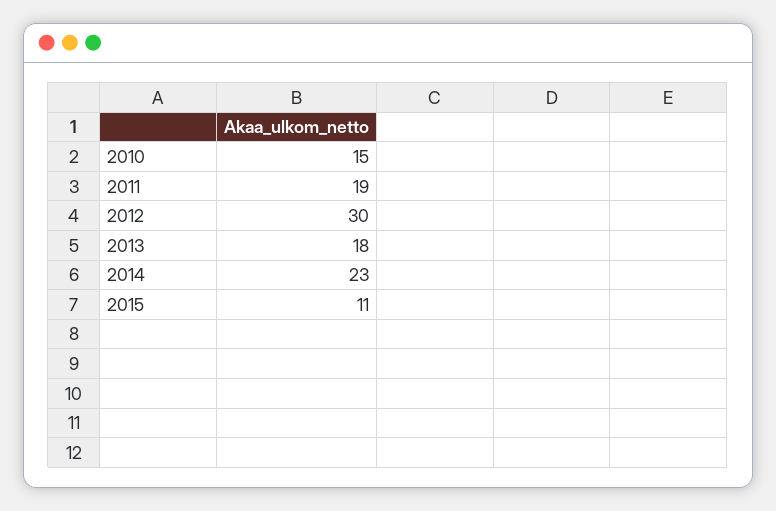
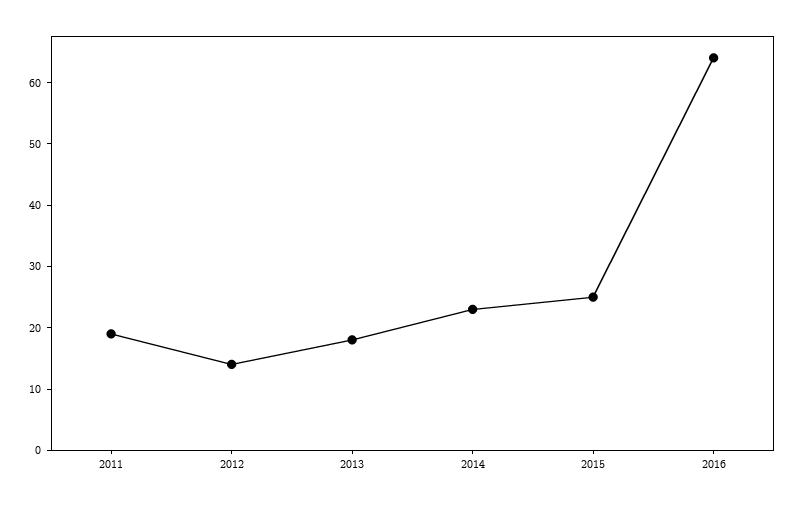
2010: 15 -> none
2012: 30 -> 15
2015: 11 -> 25
2016: none -> 65

